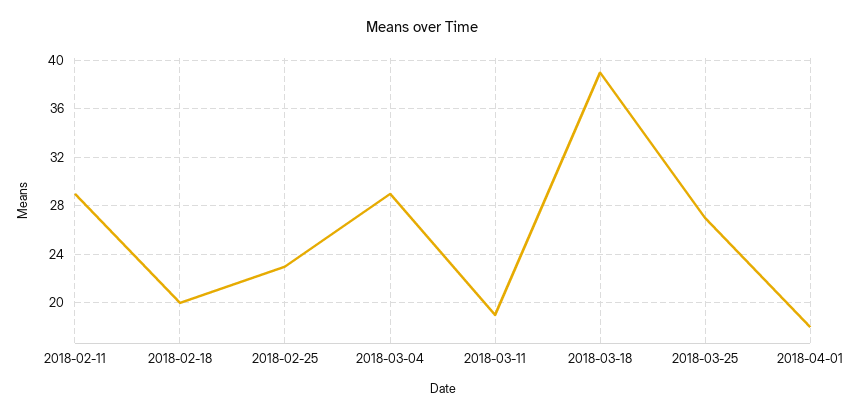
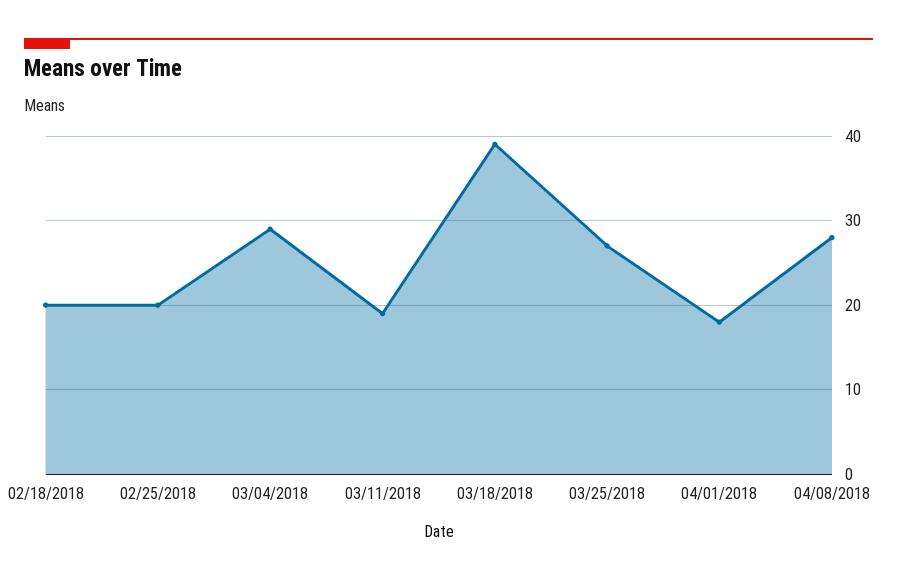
2018-02-11: 29 -> none
2018-02-25: 23 -> 20
04/08/2018: none -> 28

